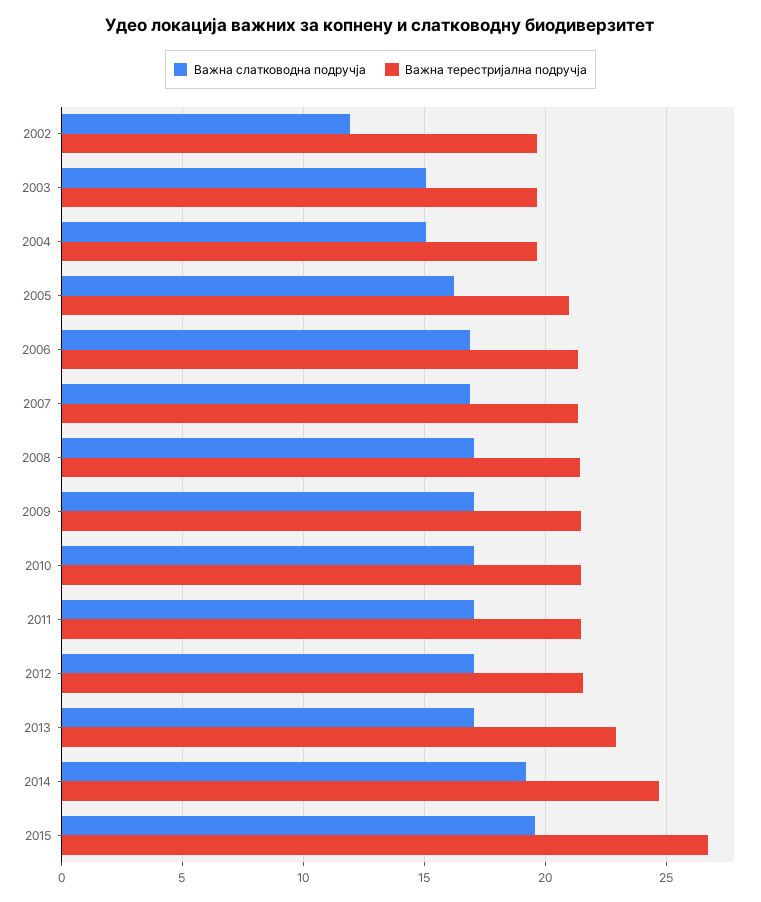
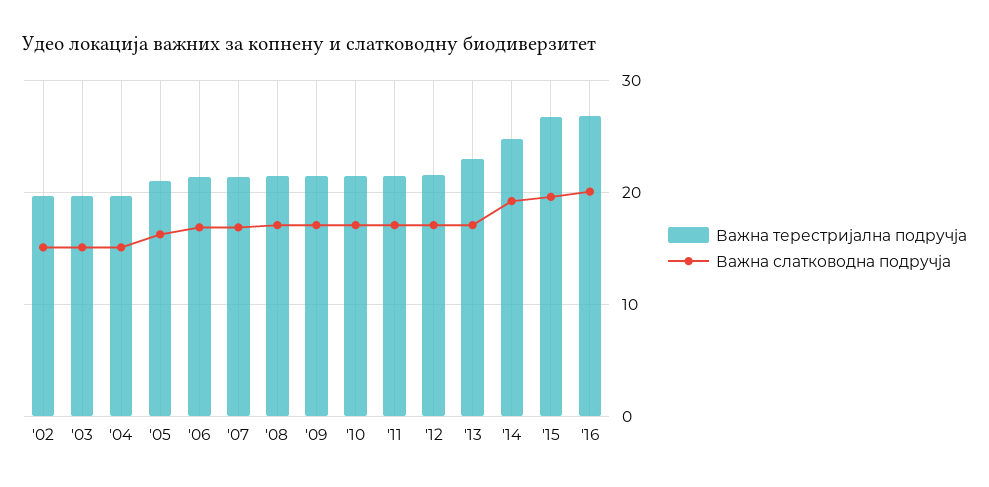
Важна слатководна подручја, 2002: 12 -> 15
Важна терестријална подручја, '16: none -> 27
Важна слатководна подручја, '16: none -> 20

